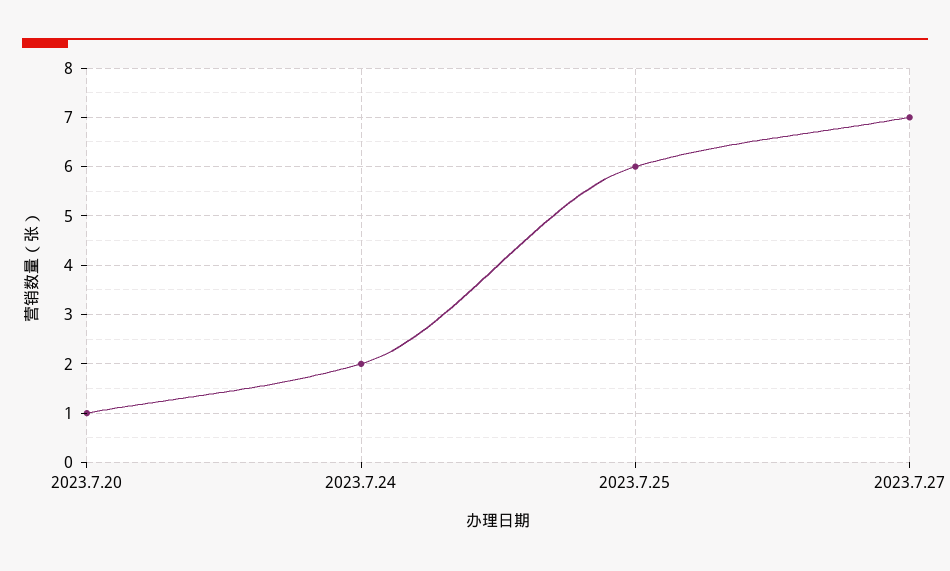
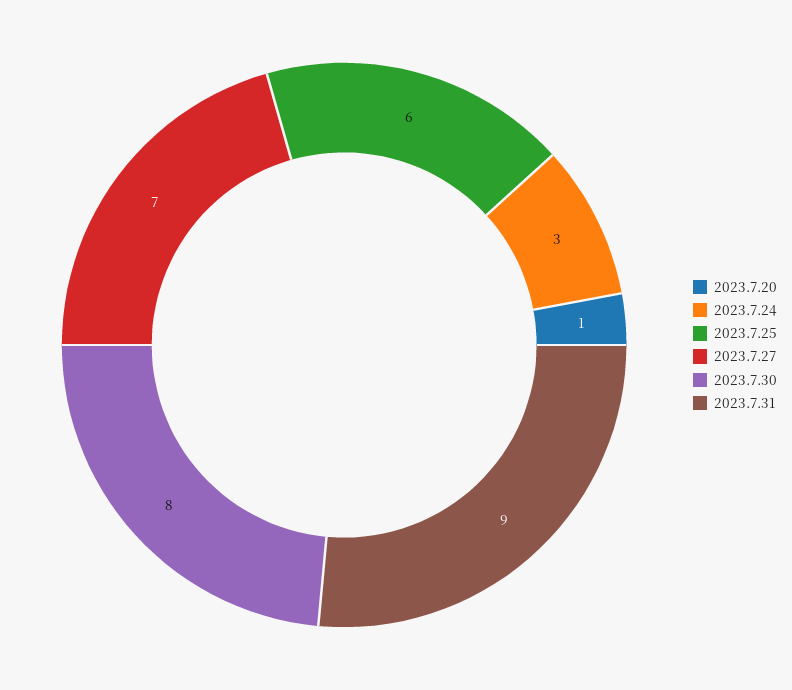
2023.7.24: 2 -> 3
2023.7.30: none -> 8
2023.7.31: none -> 9

